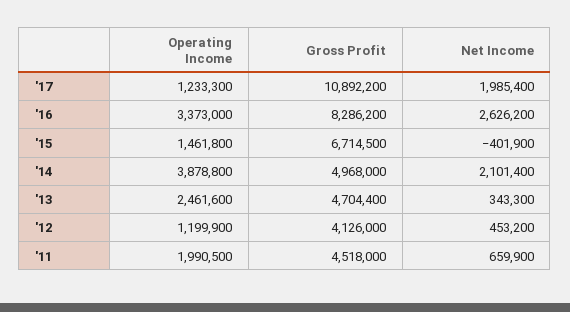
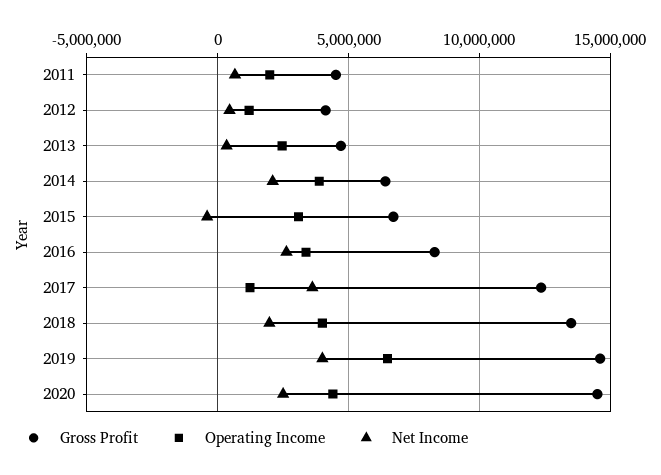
Gross Profit, '17: 10892200 -> 12500000
Net Income, '17: 1985400 -> 3500000
Operating Income, '15: 1461800 -> 3000000
Gross Profit, '14: 4968000 -> 6500000
Gross Profit, 2018: none -> 13500000
Operating Income, 2018: none -> 4000000
Net Income, 2018: none -> 2000000
Gross Profit, 2019: none -> 14500000
Operating Income, 2019: none -> 6500000
Net Income, 2019: none -> 4000000
Gross Profit, 2020: none -> 14500000
Operating Income, 2020: none -> 4500000
Net Income, 2020: none -> 2500000

